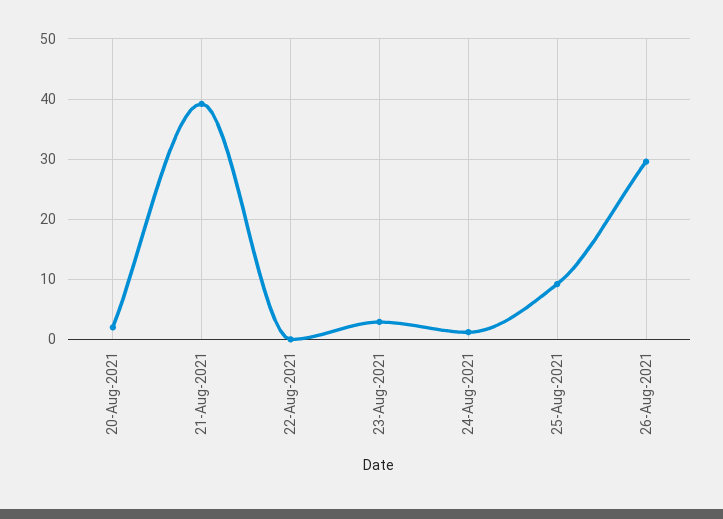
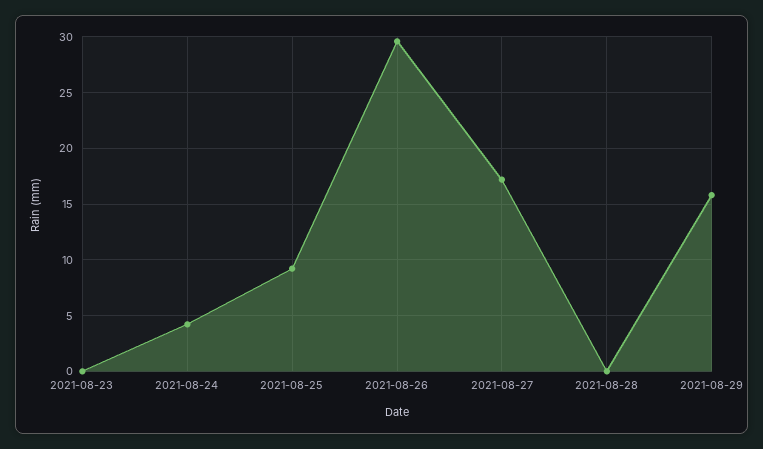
20-Aug-2021: 2 -> none
21-Aug-2021: 39 -> none
22-Aug-2021: 0 -> none
23-Aug-2021: 3 -> 0
24-Aug-2021: 1 -> 4
2021-08-27: none -> 17
2021-08-28: none -> 0
2021-08-29: none -> 16

